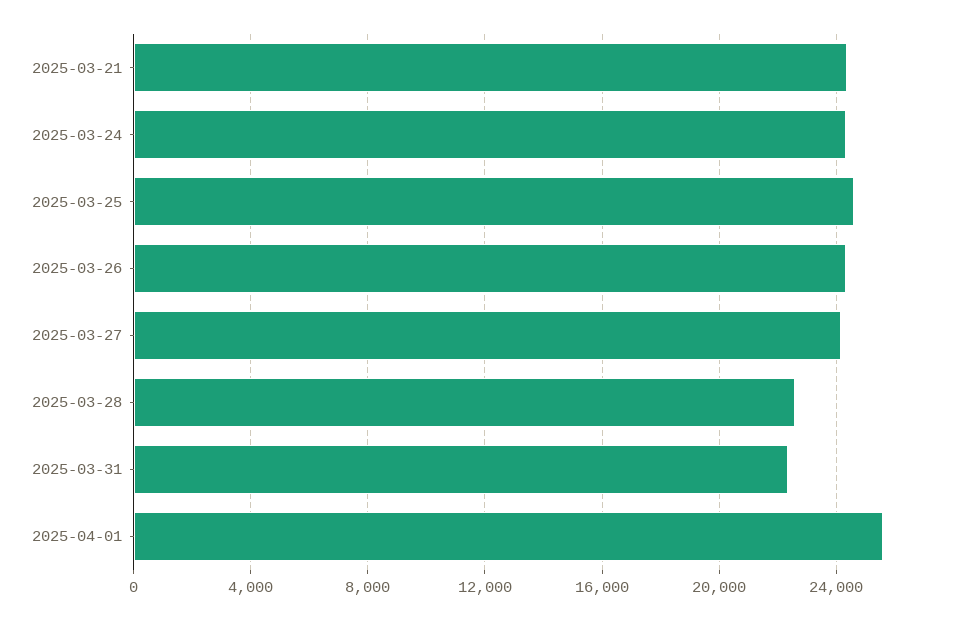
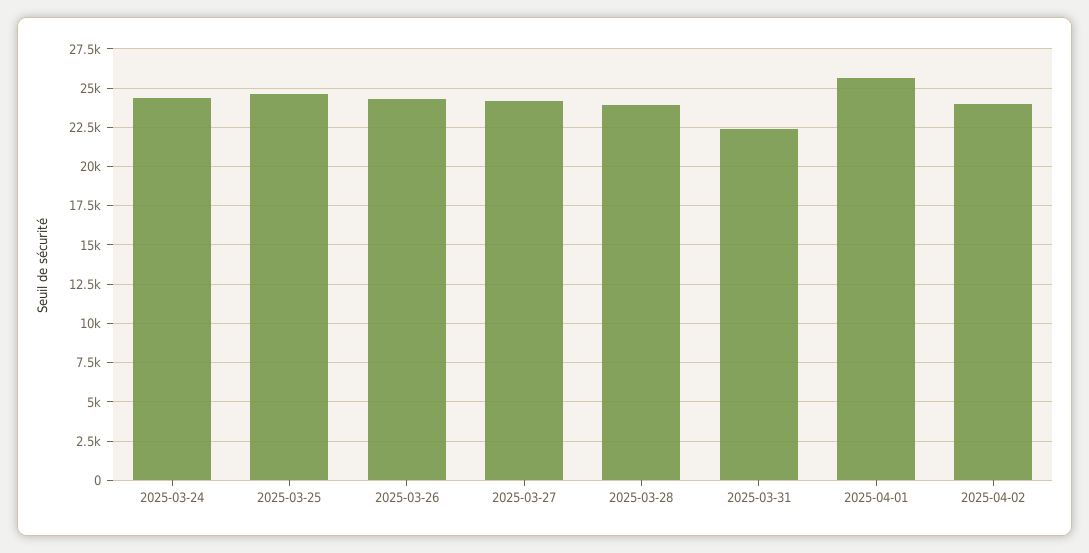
2025-03-21: 24500 -> none
2025-03-28: 22500 -> 24000
2025-04-02: none -> 24000

